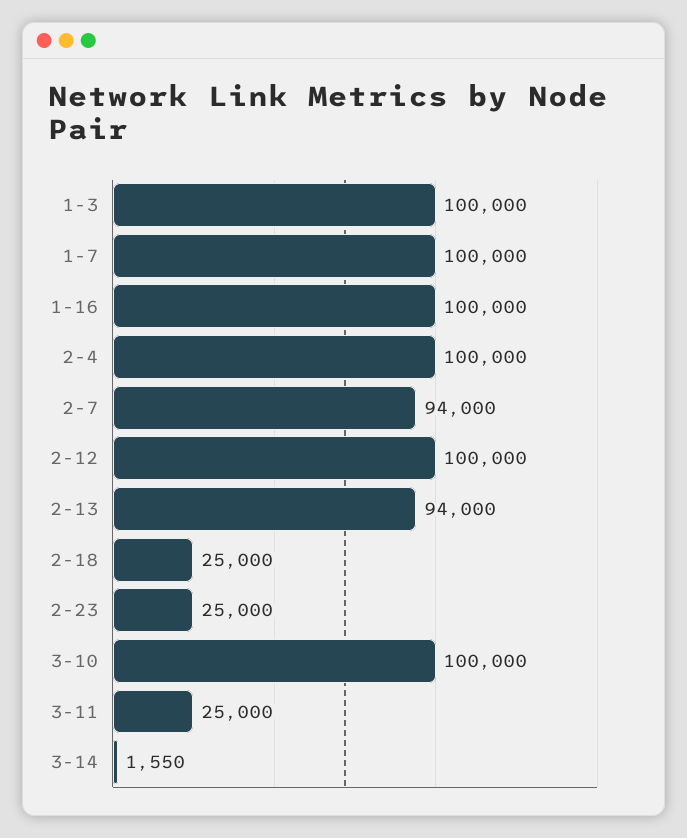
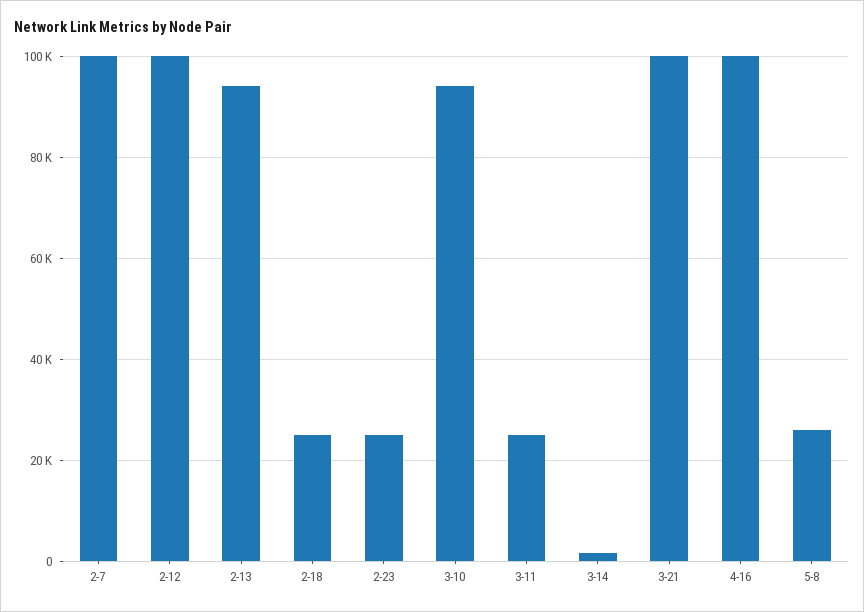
1-3: 100000 -> none
1-7: 100000 -> none
1-16: 100000 -> none
2-4: 100000 -> none
2-7: 94000 -> 100000
3-10: 100000 -> 94000
3-21: none -> 100000
4-16: none -> 100000
5-8: none -> 26000

